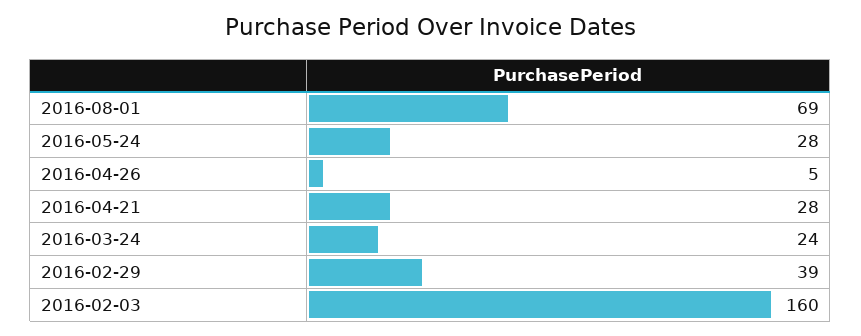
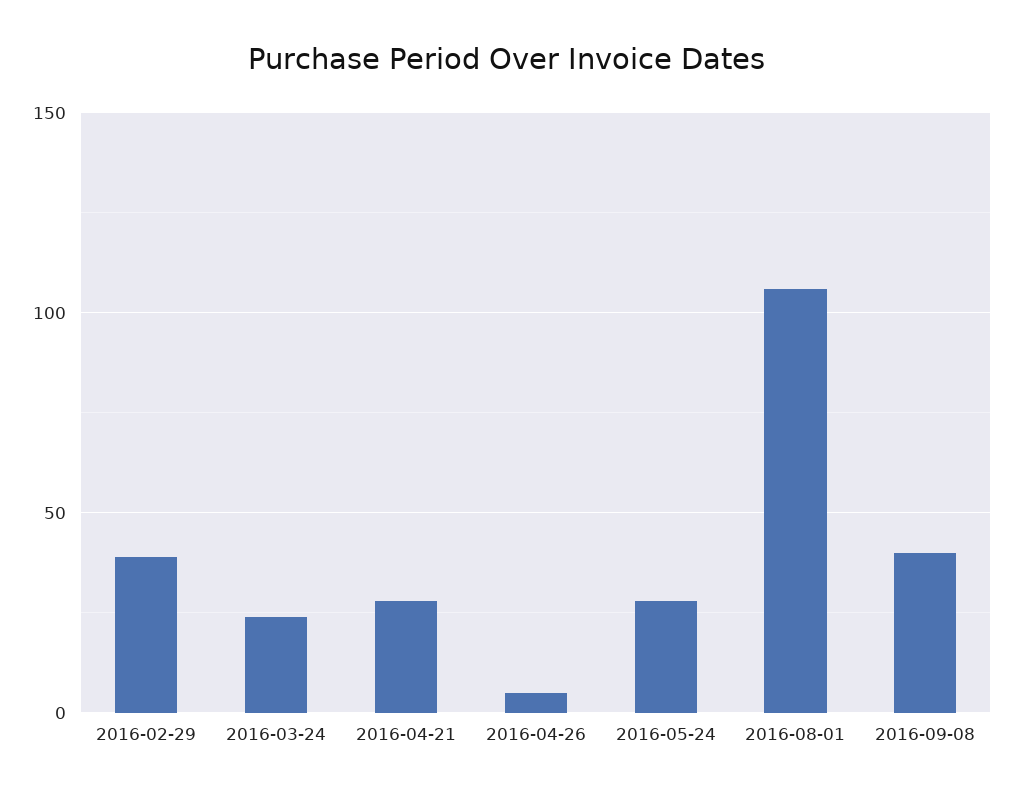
2016-08-01: 69 -> 105
2016-02-03: 160 -> none
2016-09-08: none -> 40

